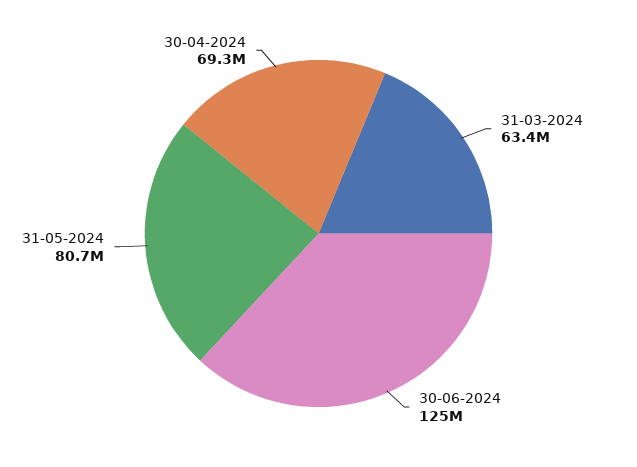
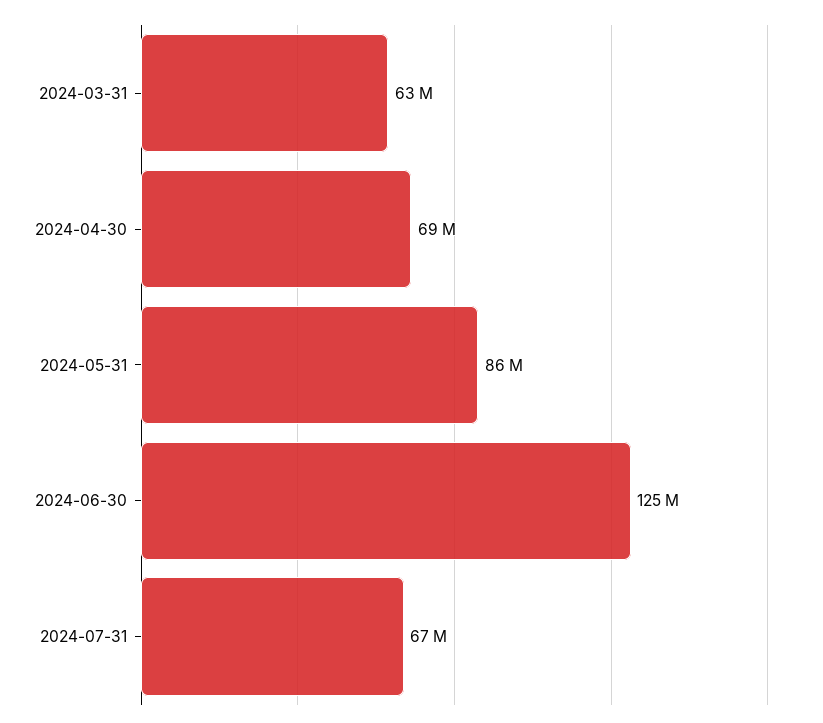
31-05-2024: 80700000 -> 86000000
2024-07-31: none -> 67000000

